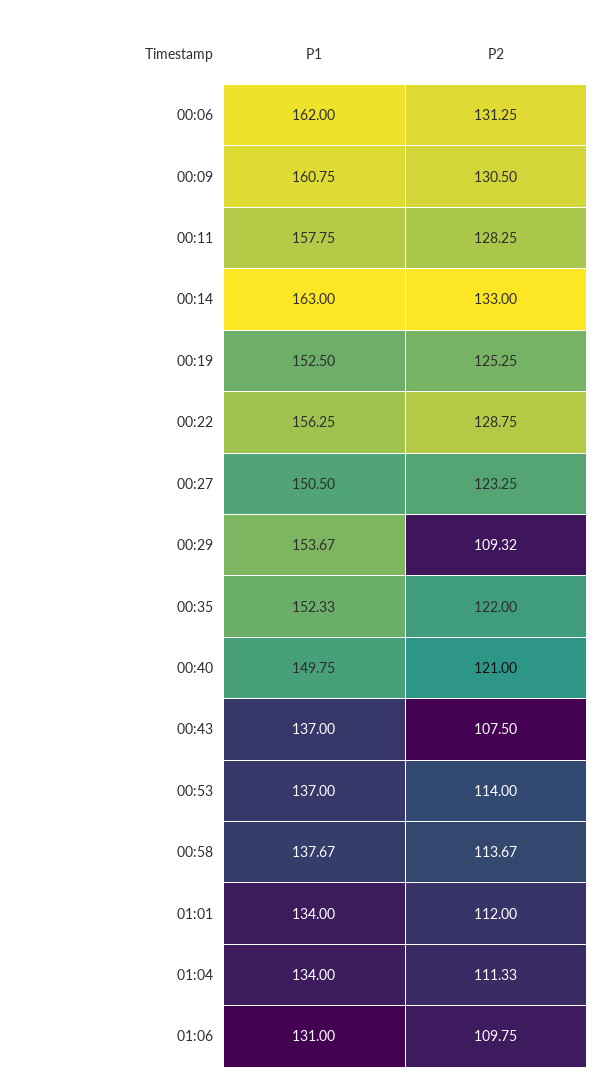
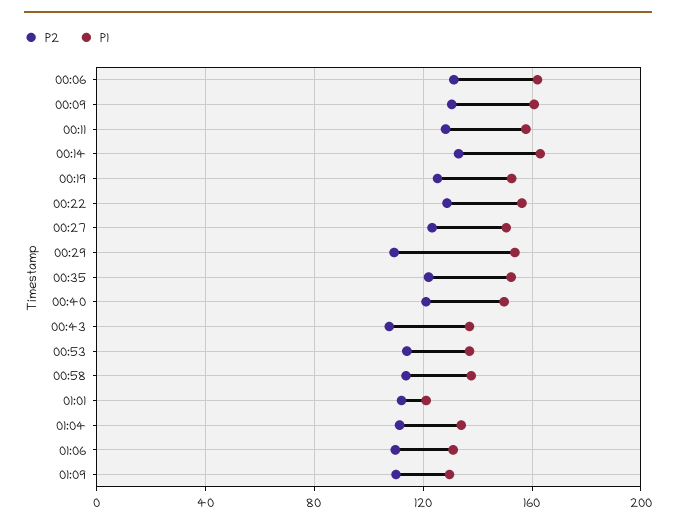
P1, 01:01: 134 -> 120
P2, 01:09: none -> 110
P1, 01:09: none -> 130

